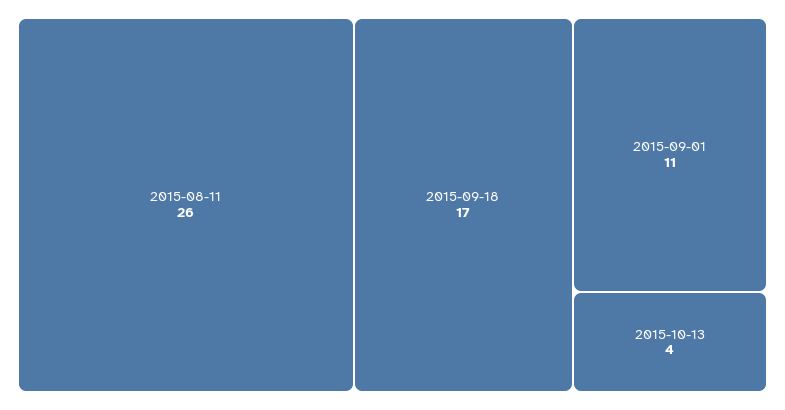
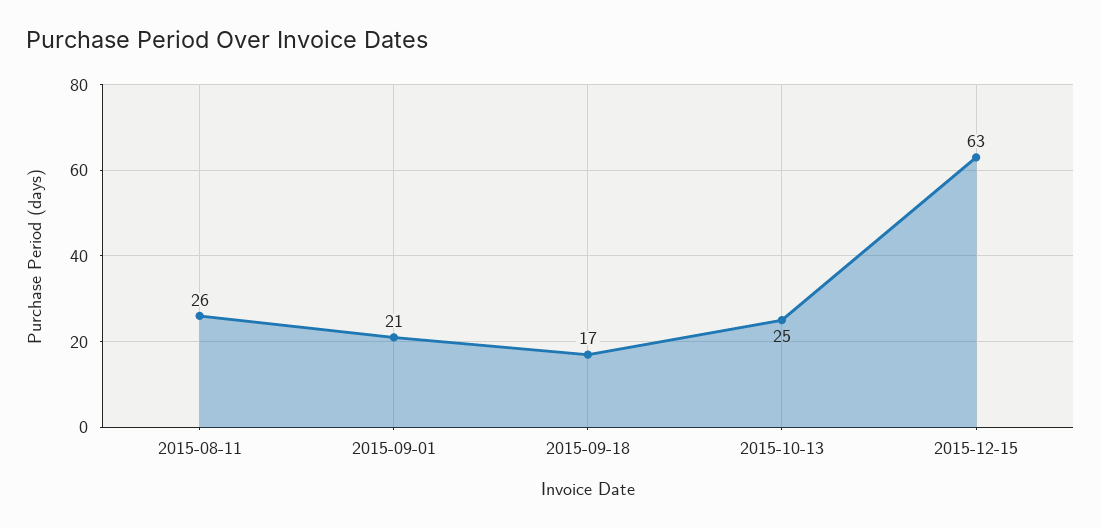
2015-09-01: 11 -> 21
2015-10-13: 4 -> 25
2015-12-15: none -> 63

